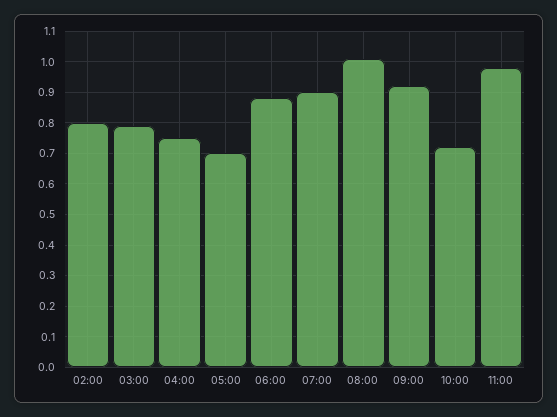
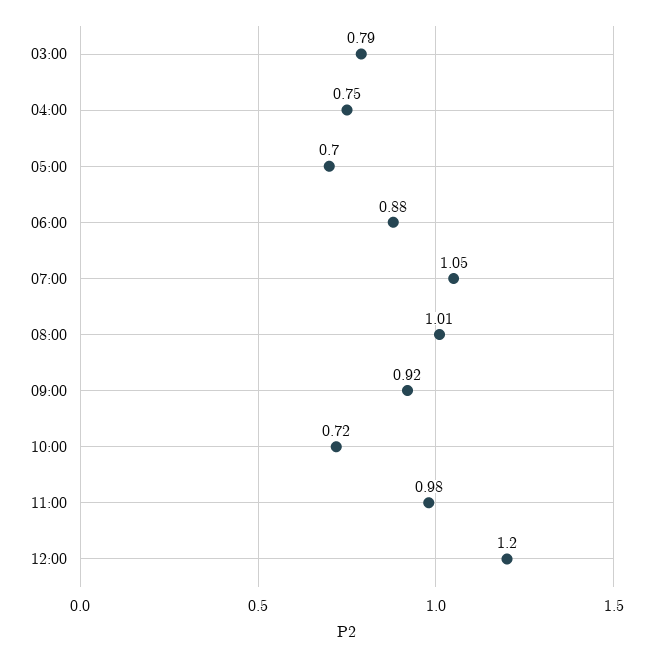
02:00: 0.8 -> none
07:00: 0.9 -> 1.05
12:00: none -> 1.2

